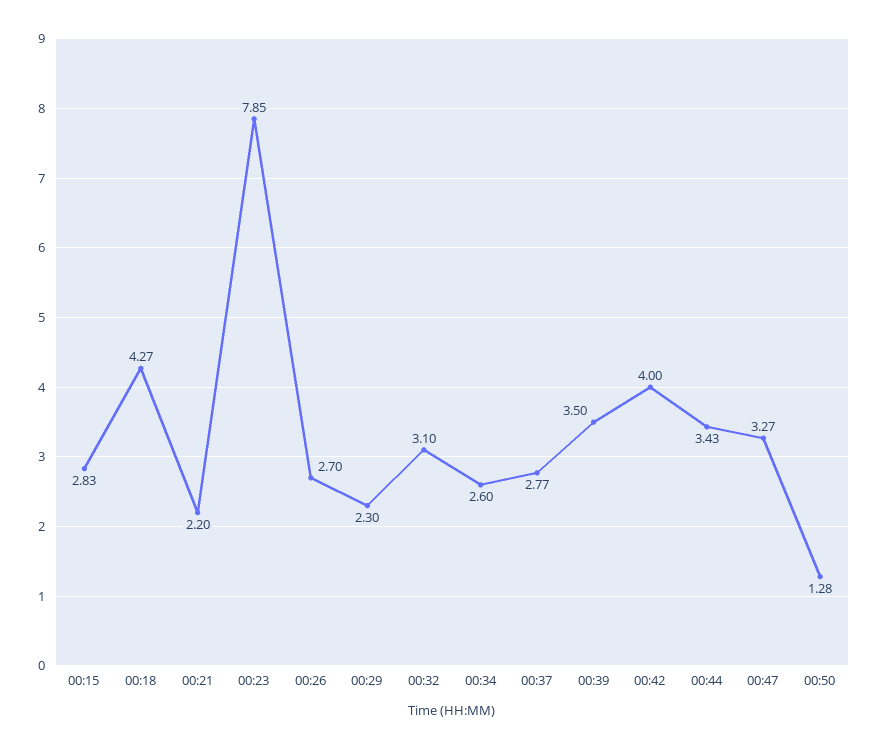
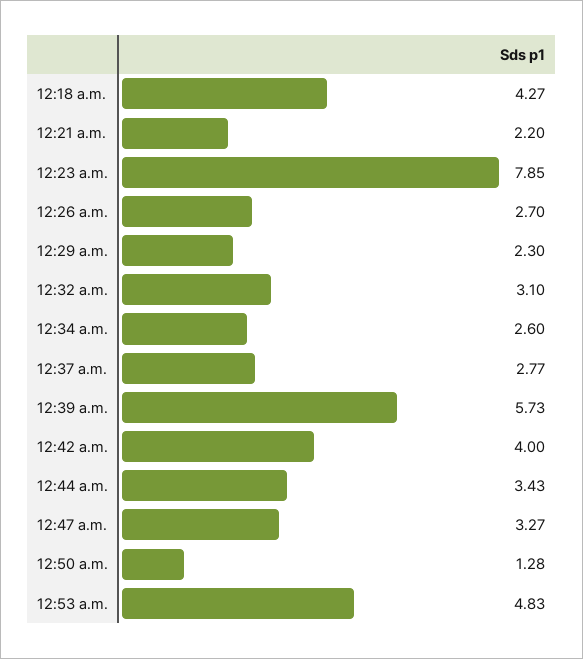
00:15: 2.83 -> none
00:39: 3.5 -> 5.73
12:53 a.m.: none -> 4.83

